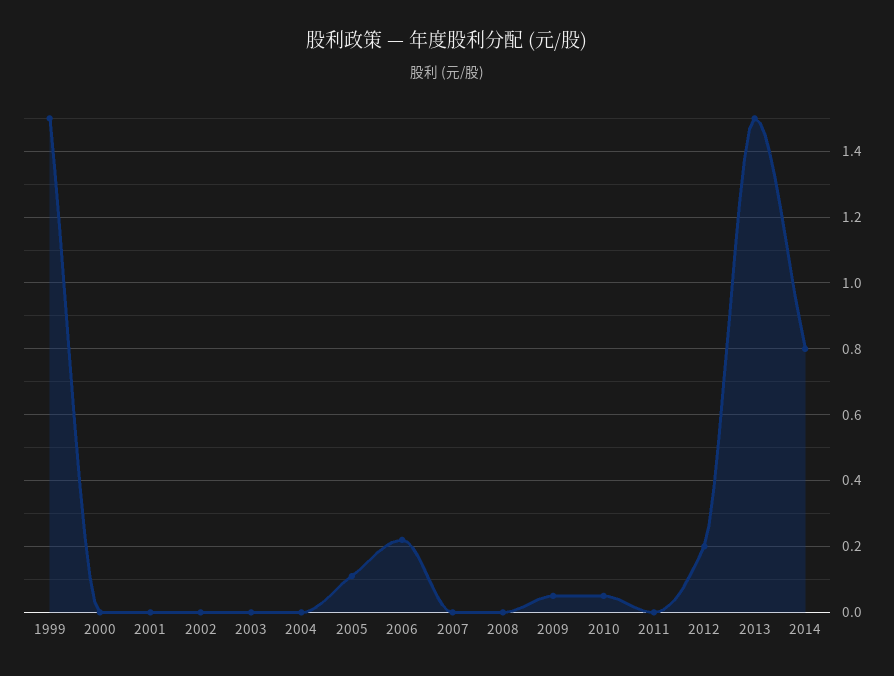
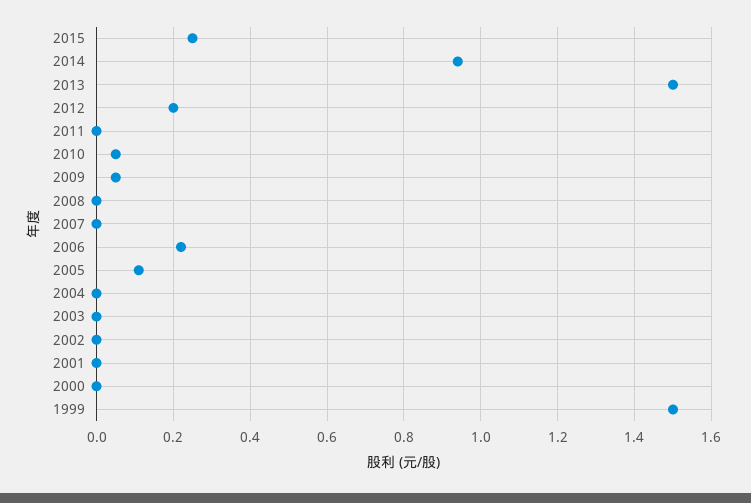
2014: 0.8 -> 0.95
2015: none -> 0.25

